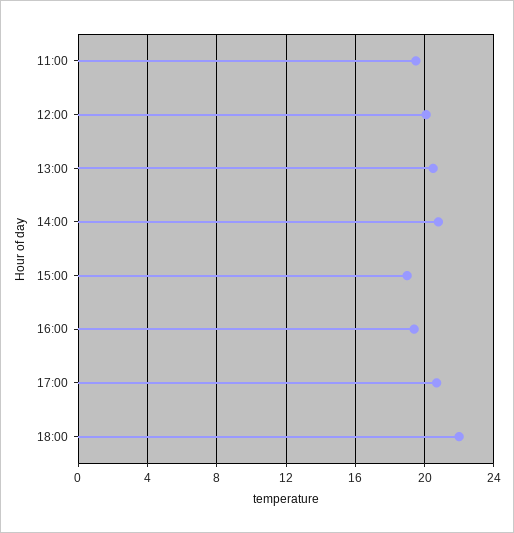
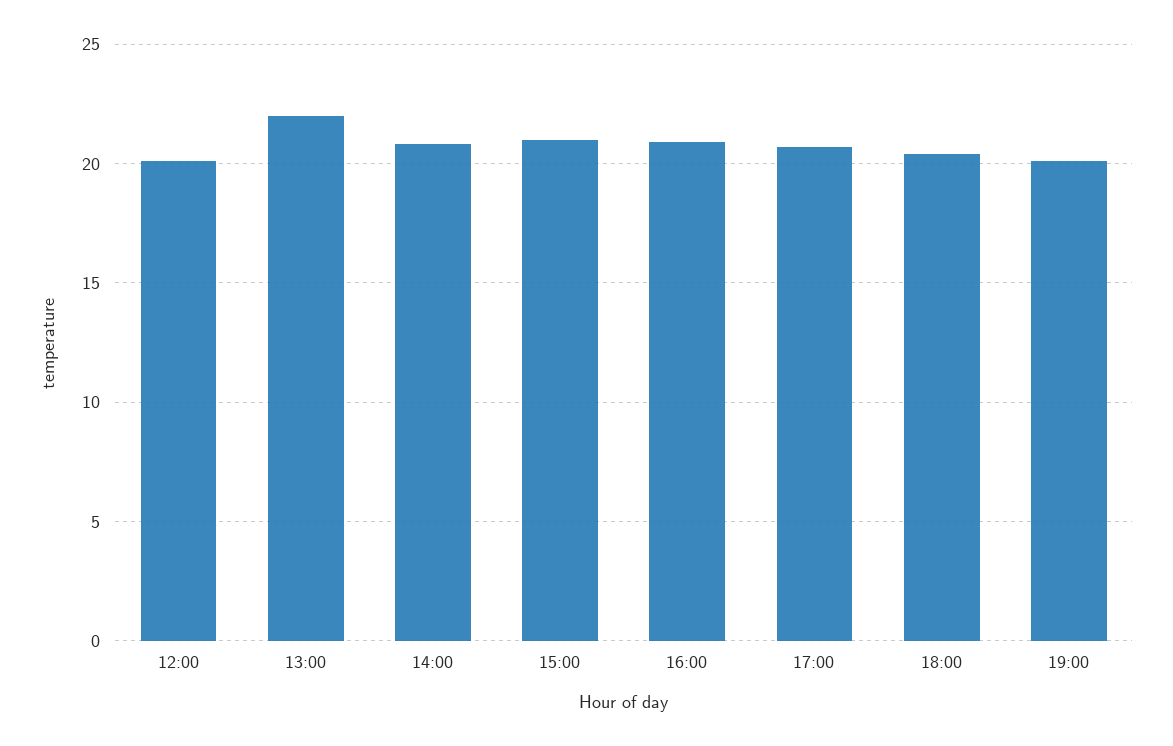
11:00: 19.5 -> none
13:00: 20.5 -> 22
15:00: 19 -> 21
16:00: 19.5 -> 21
18:00: 22 -> 20.5
19:00: none -> 20

